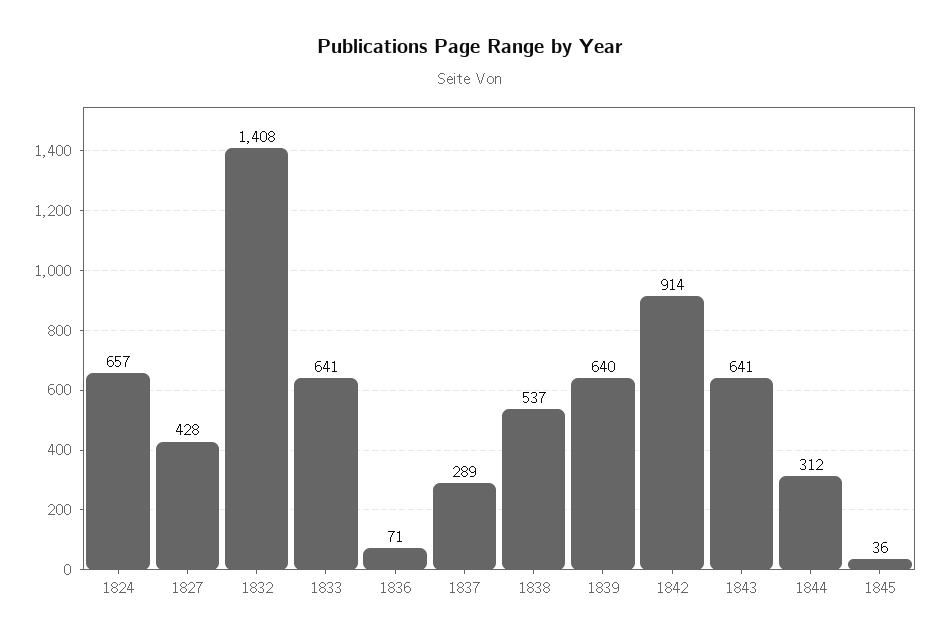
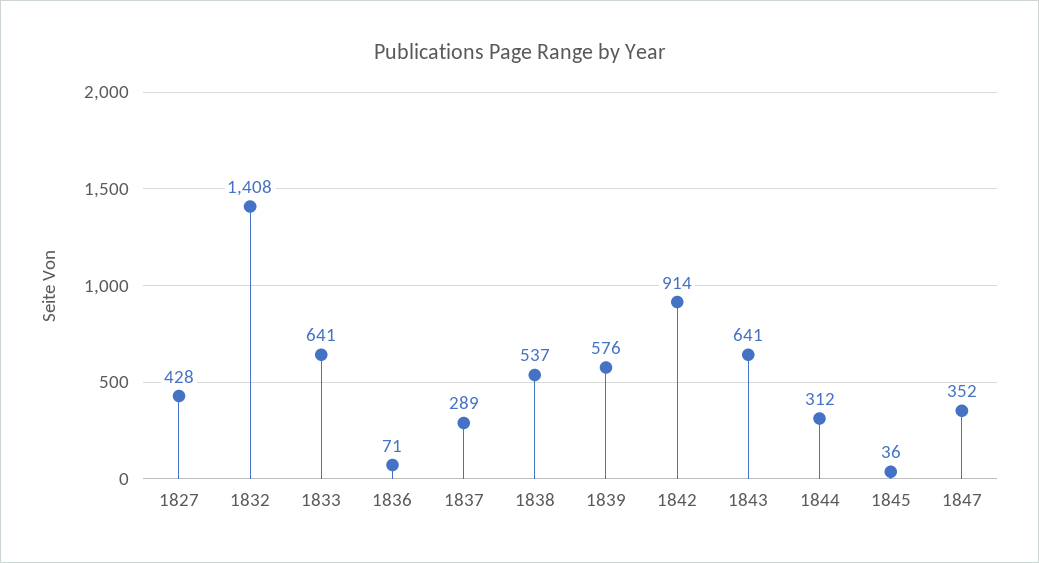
1824: 657 -> none
1839: 640 -> 576
1847: none -> 352

